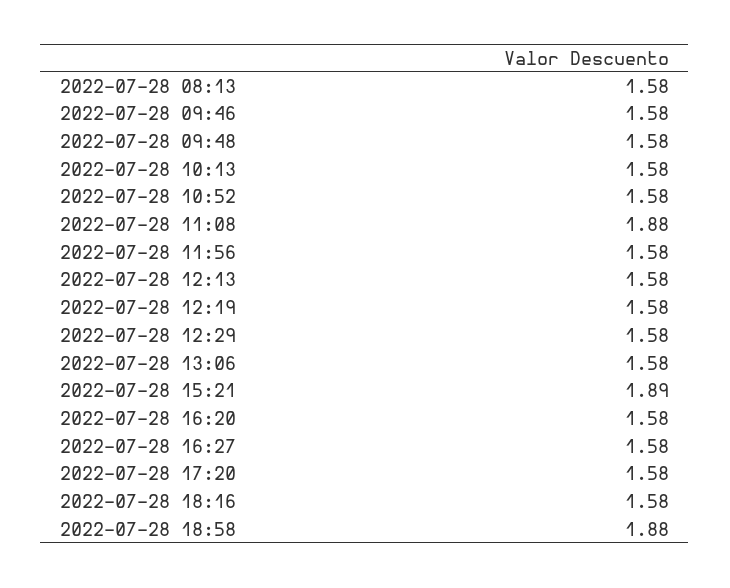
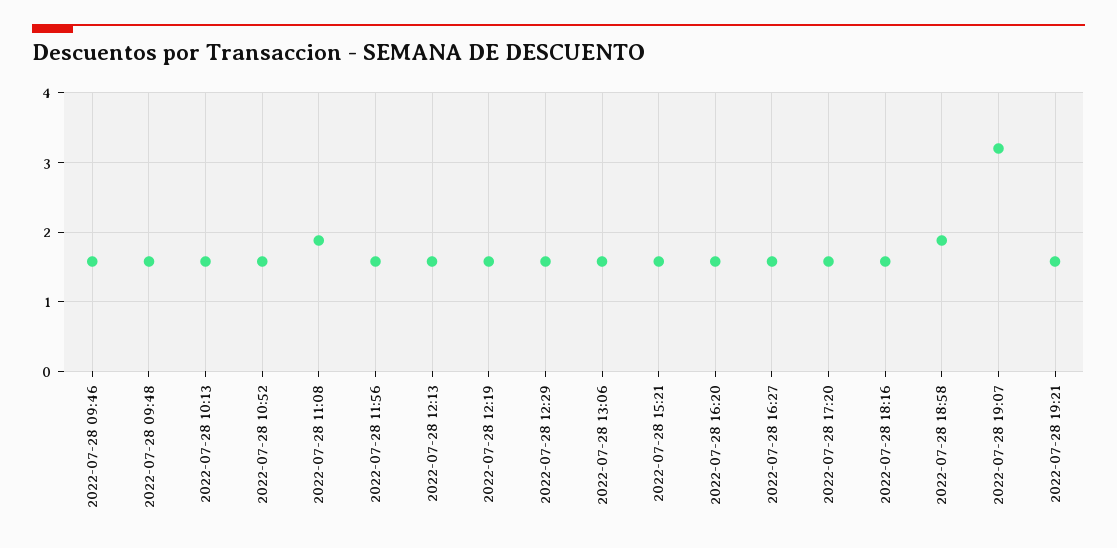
2022-07-28 08:13: 1.58 -> none
2022-07-28 15:21: 1.89 -> 1.6
2022-07-28 19:07: none -> 3.2
2022-07-28 19:21: none -> 1.6

